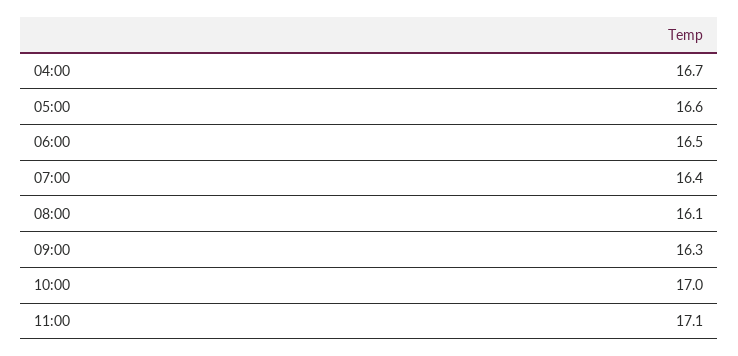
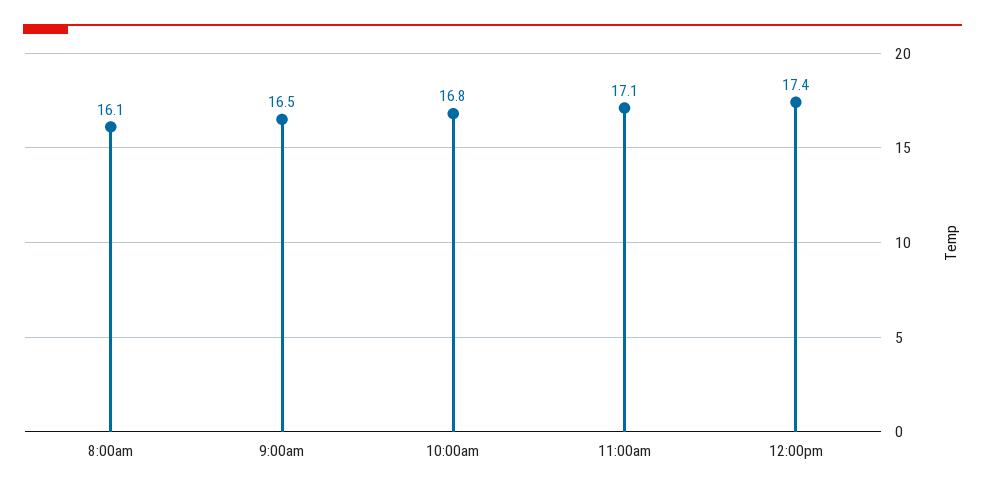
04:00: 16.7 -> none
05:00: 16.6 -> none
06:00: 16.5 -> none
07:00: 16.4 -> none
09:00: 16.3 -> 16.5
10:00: 17 -> 16.8
12:00pm: none -> 17.4

